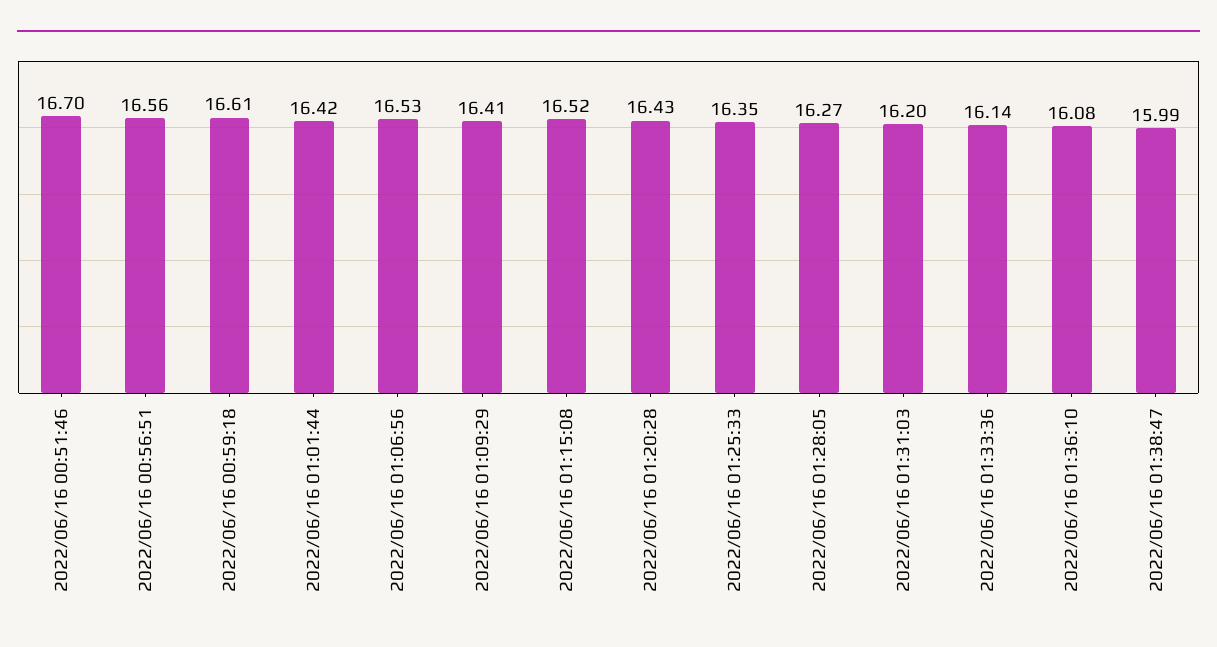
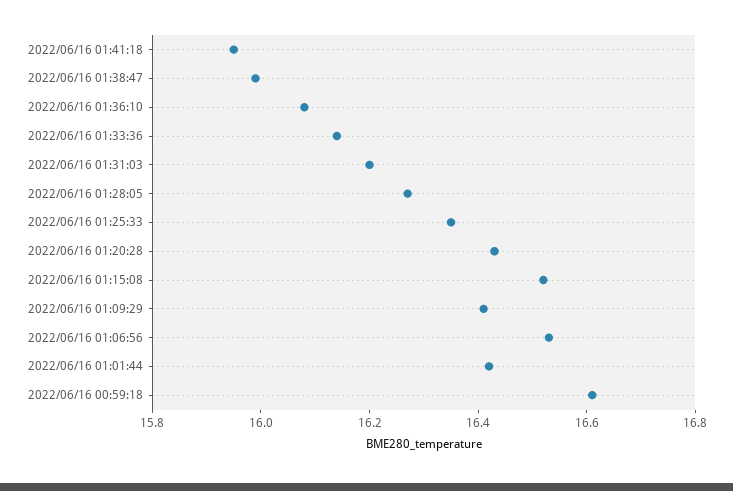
2022/06/16 00:51:46: 16.7 -> none
2022/06/16 00:56:51: 16.56 -> none
2022/06/16 01:41:18: none -> 15.95

